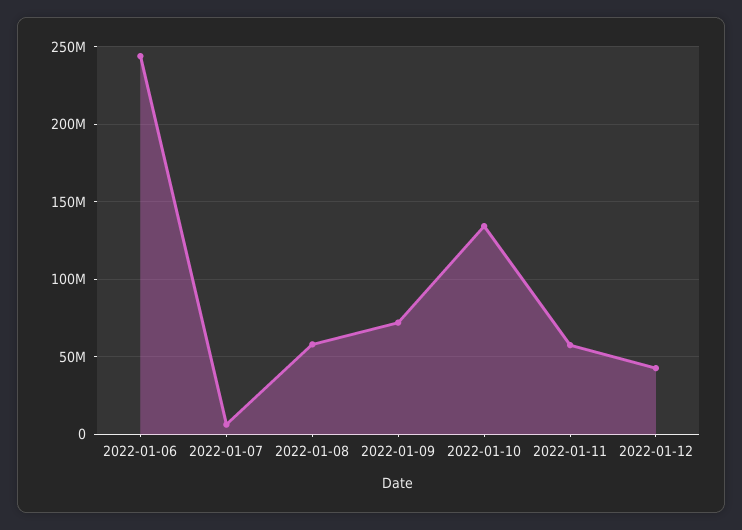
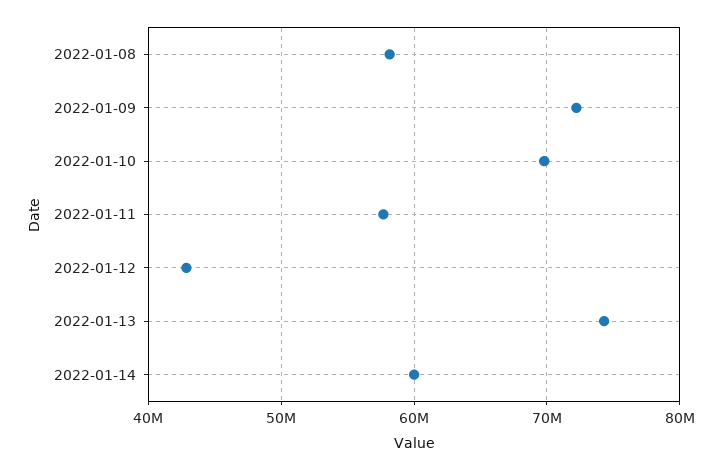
2022-01-06: 245000000 -> none
2022-01-07: 5000000 -> none
2022-01-10: 135000000 -> 70000000
2022-01-13: none -> 74000000
2022-01-14: none -> 60000000

